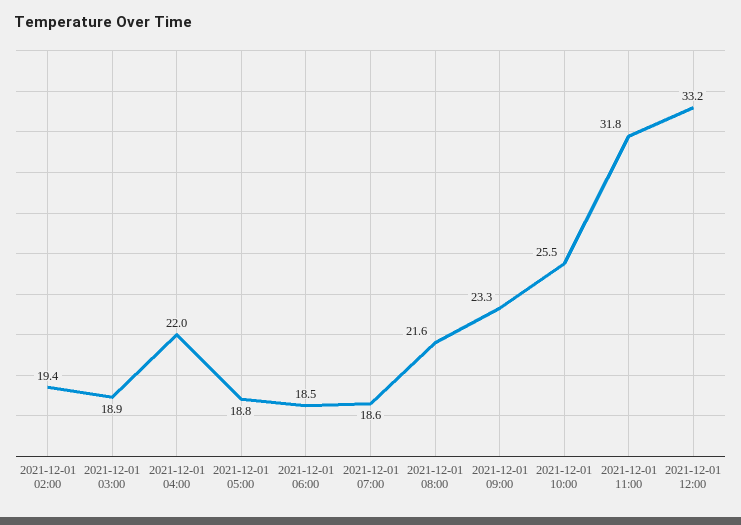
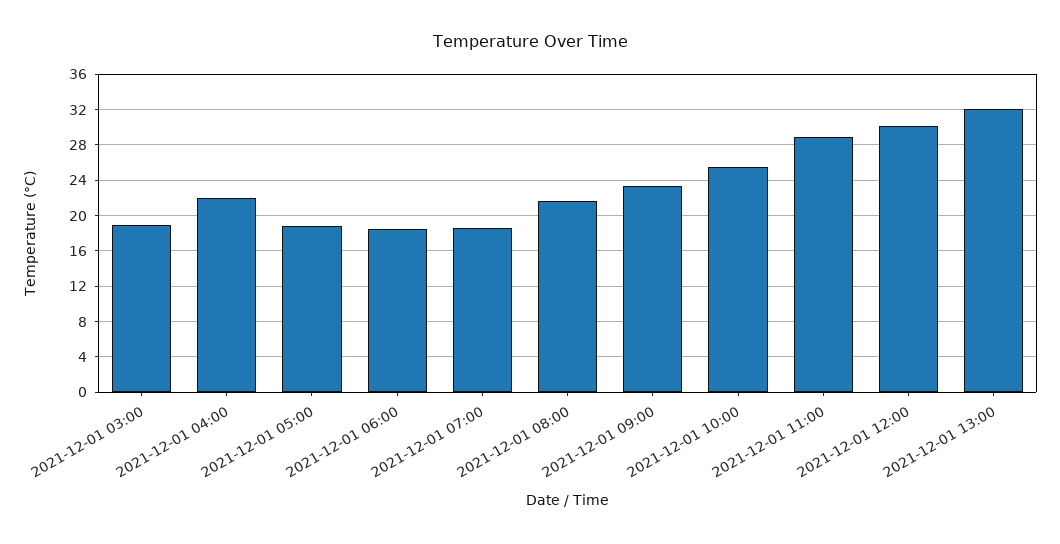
2021-12-01 02:00: 19.4 -> none
2021-12-01 11:00: 31.8 -> 29
2021-12-01 12:00: 33.2 -> 30
2021-12-01 13:00: none -> 32

